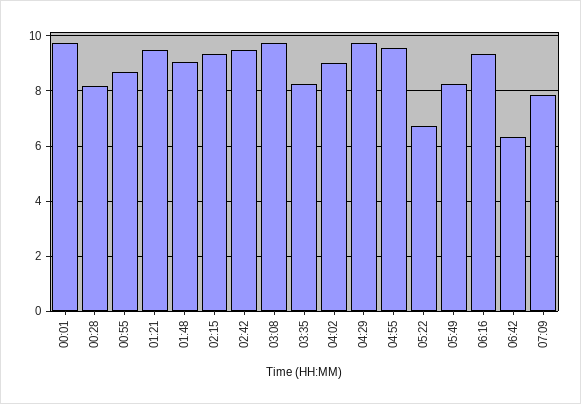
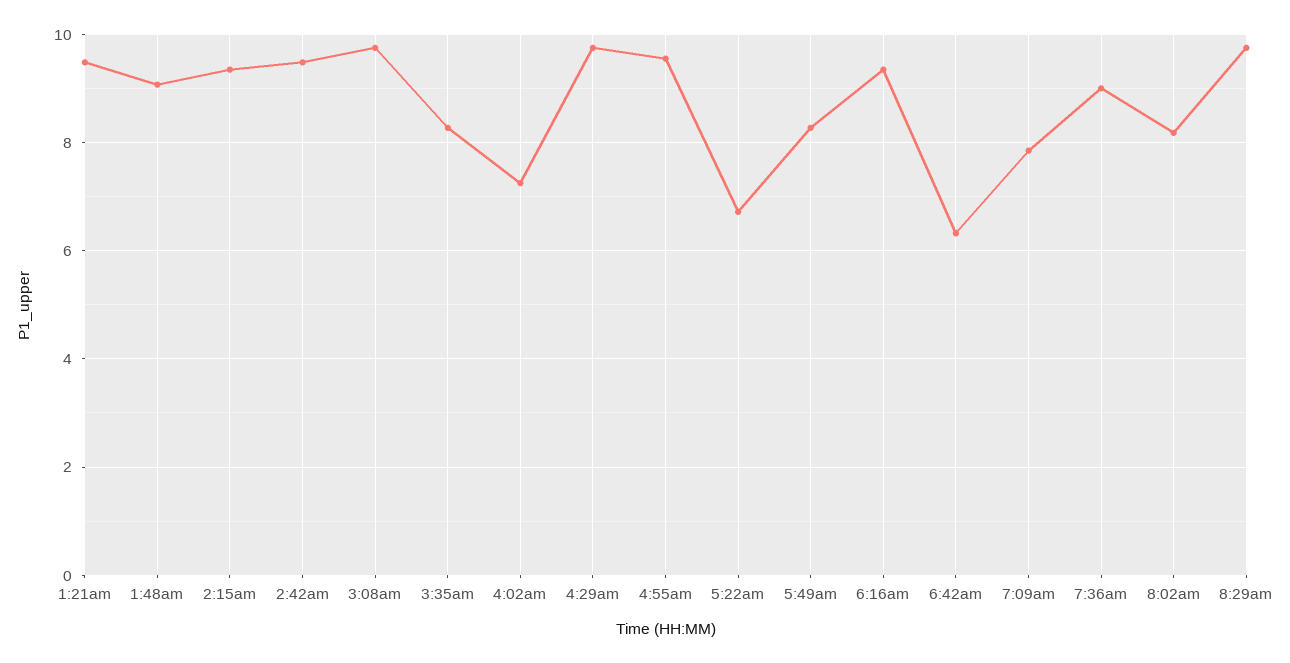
00:01: 9.75 -> none
00:28: 8.25 -> none
00:55: 8.75 -> none
04:02: 9 -> 7.2
7:36am: none -> 9
8:02am: none -> 8.2
8:29am: none -> 9.8

